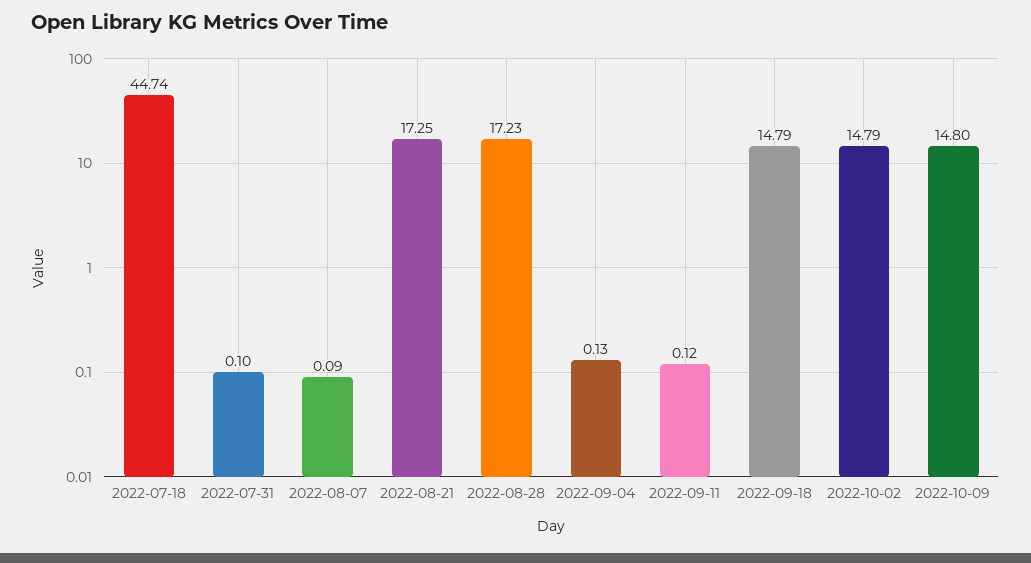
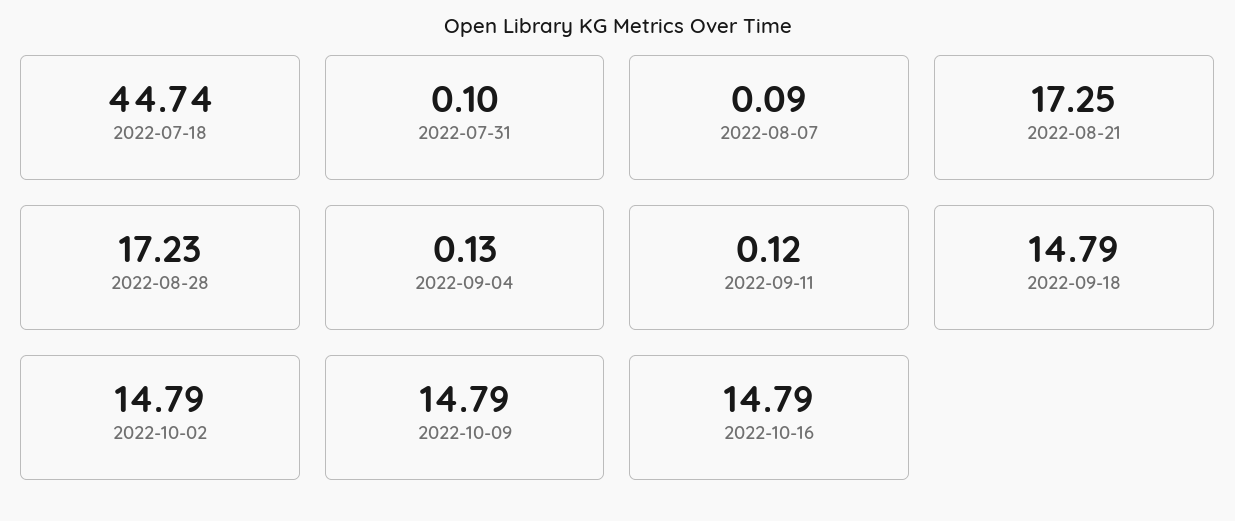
2022-10-09: 14.8 -> 14.79
2022-10-16: none -> 14.79

